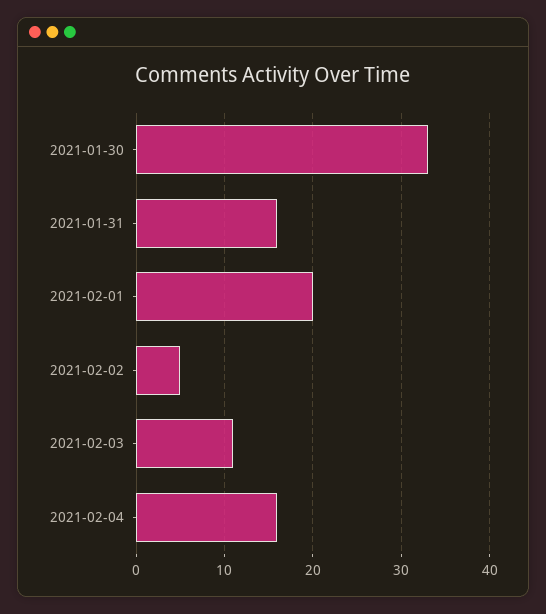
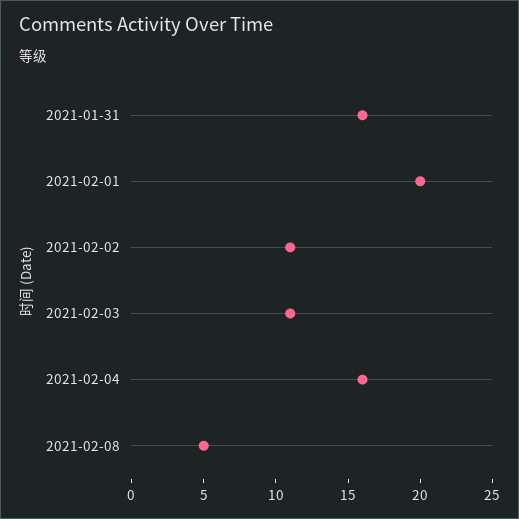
2021-01-30: 33 -> none
2021-02-02: 5 -> 11
2021-02-08: none -> 5

